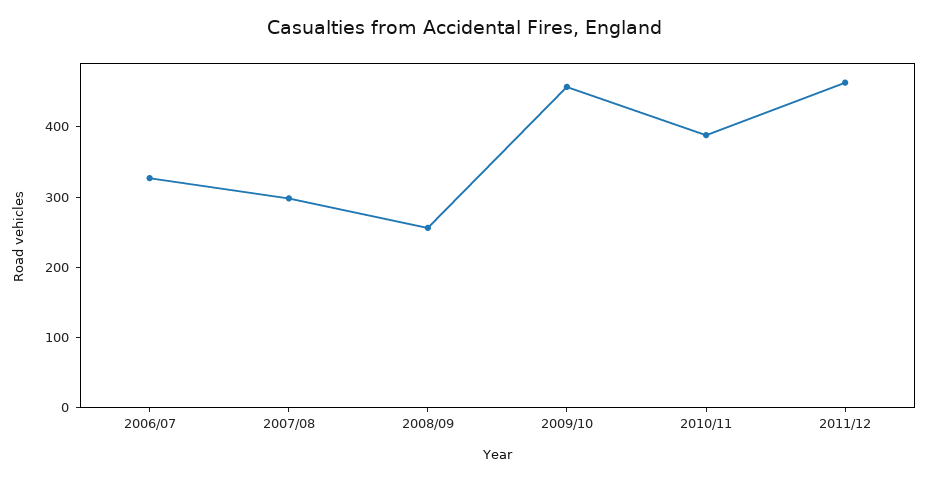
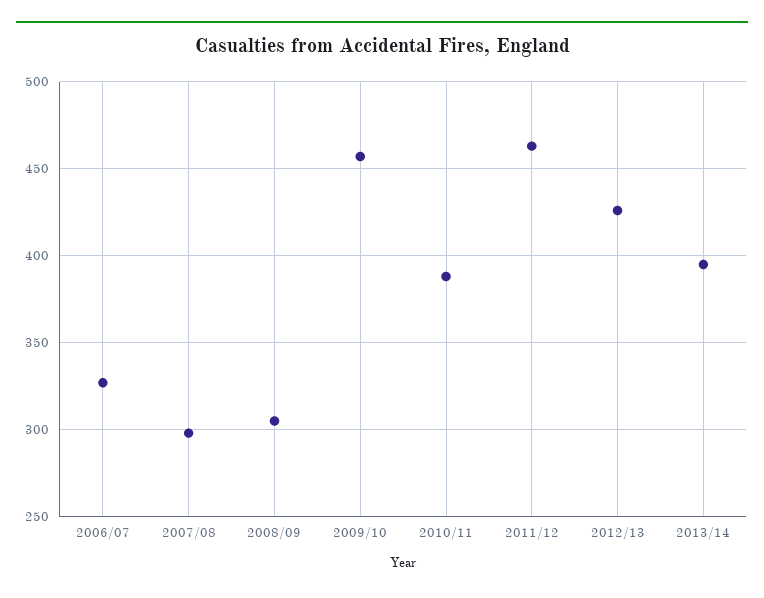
2008/09: 260 -> 305
2012/13: none -> 425
2013/14: none -> 395

